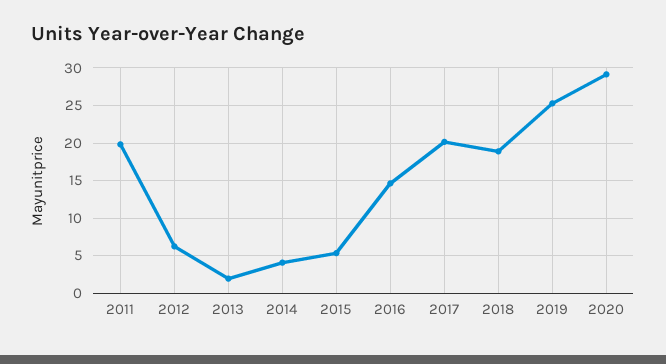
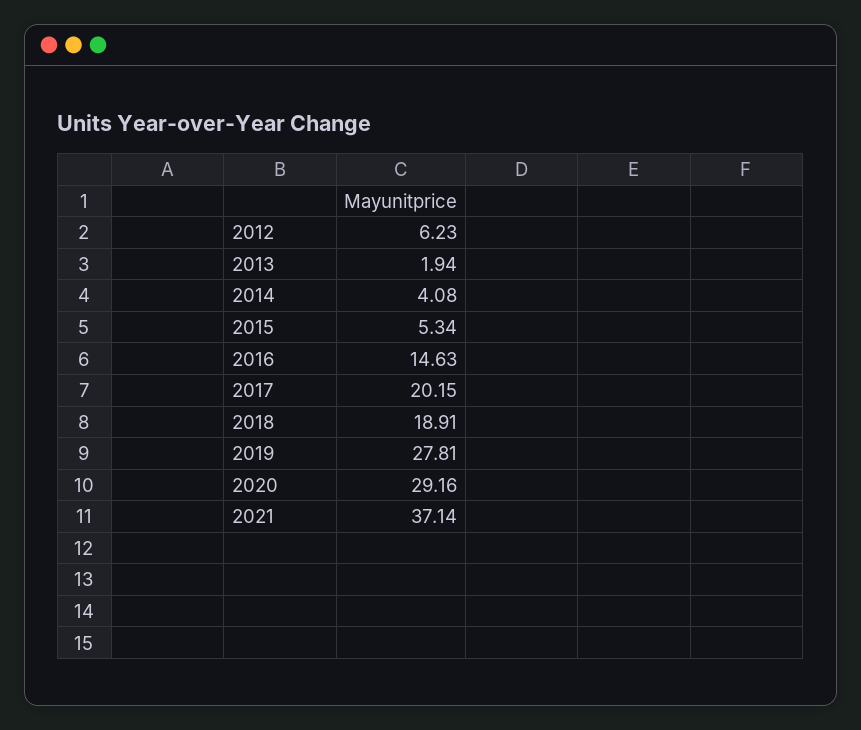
2011: 20 -> none
2019: 25 -> 27.81
2021: none -> 37.14

